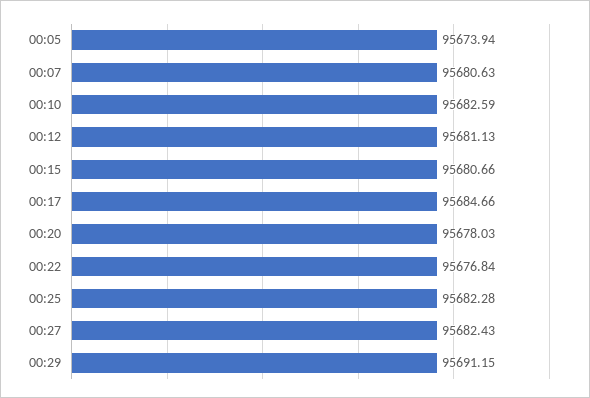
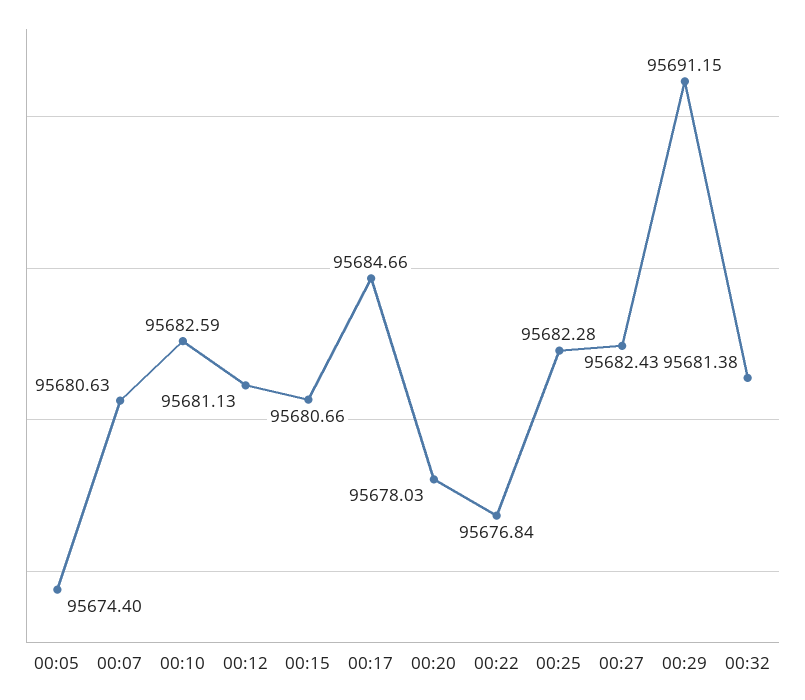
00:05: 95673.94 -> 95674.4
00:32: none -> 95681.38

